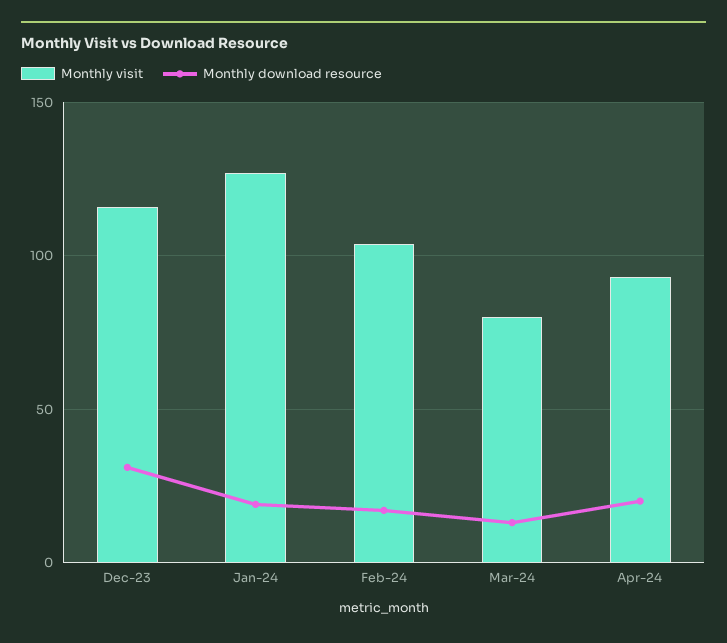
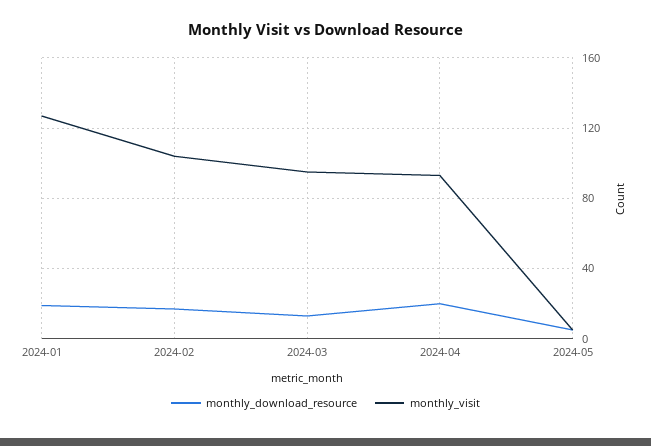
Monthly visit, Dec-23: 115 -> none
Monthly download resource, Dec-23: 30 -> none
Monthly visit, Mar-24: 80 -> 95
Monthly download resource, 2024-05: none -> 5
Monthly visit, 2024-05: none -> 5

